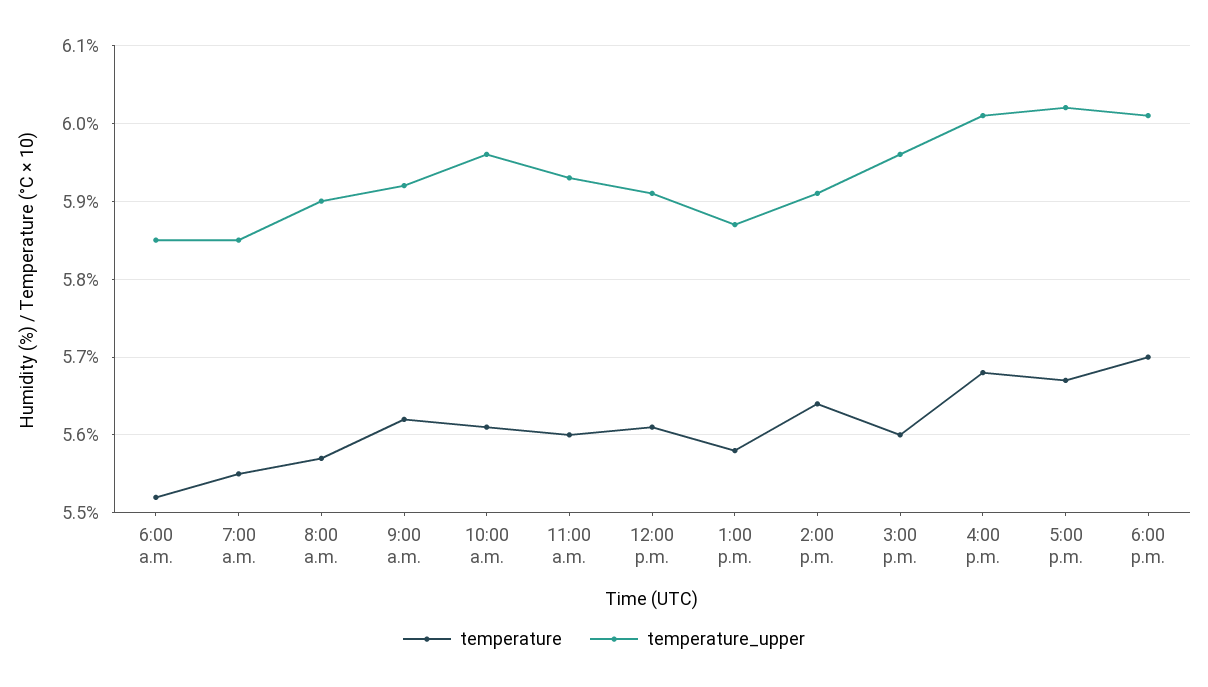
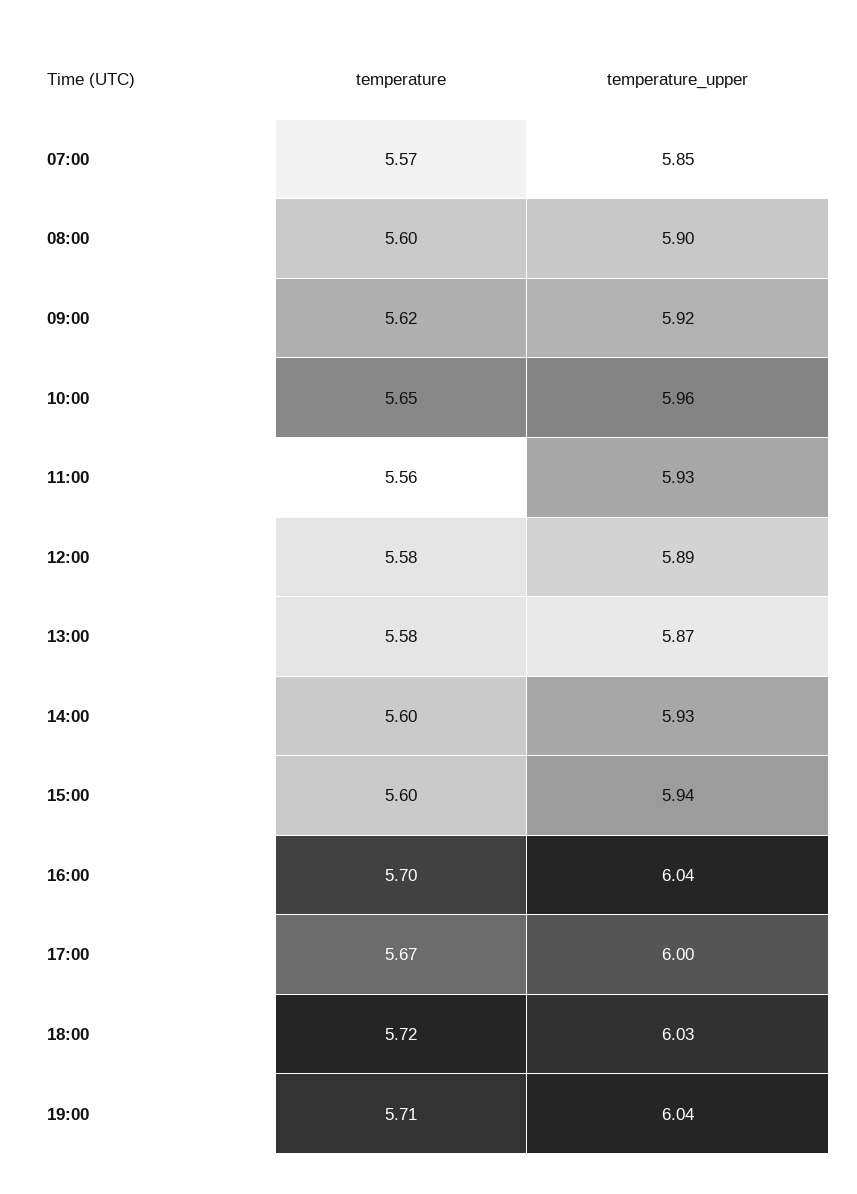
temperature, 6:00 a.m.: 5.52 -> none
temperature_upper, 6:00 a.m.: 5.85 -> none
temperature, 7:00 a.m.: 5.55 -> 5.57
temperature, 8:00 a.m.: 5.57 -> 5.6
temperature, 10:00 a.m.: 5.61 -> 5.65
temperature, 11:00 a.m.: 5.6 -> 5.56
temperature, 12:00 p.m.: 5.61 -> 5.58
temperature_upper, 12:00 p.m.: 5.91 -> 5.89
temperature, 2:00 p.m.: 5.64 -> 5.6
temperature_upper, 2:00 p.m.: 5.91 -> 5.93
temperature_upper, 3:00 p.m.: 5.96 -> 5.94
temperature, 4:00 p.m.: 5.68 -> 5.7
temperature_upper, 4:00 p.m.: 6.01 -> 6.04
temperature_upper, 5:00 p.m.: 6.02 -> 6
temperature, 6:00 p.m.: 5.7 -> 5.72
temperature_upper, 6:00 p.m.: 6.01 -> 6.03
temperature, 19:00: none -> 5.71
temperature_upper, 19:00: none -> 6.04

